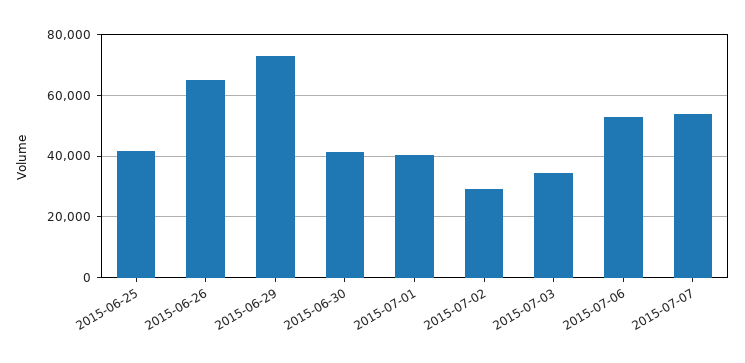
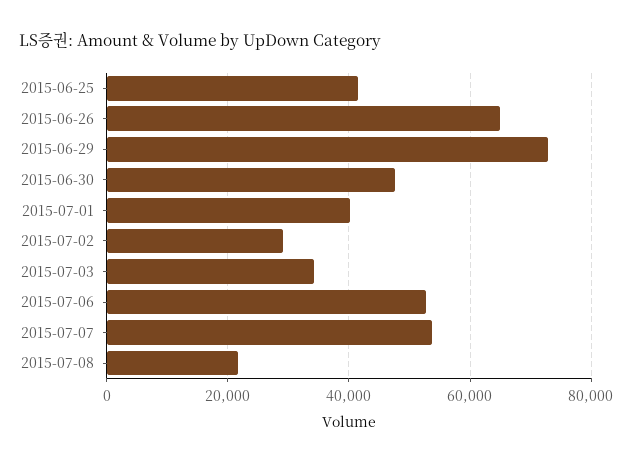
2015-06-30: 42000 -> 48000
2015-07-08: none -> 22000

